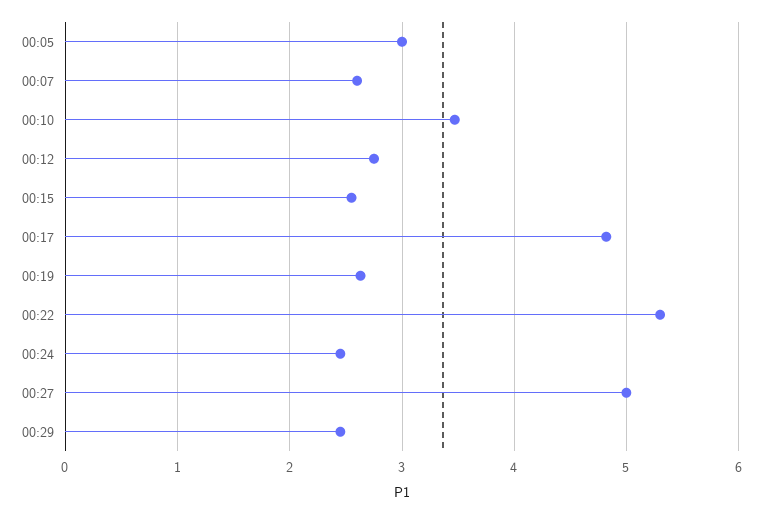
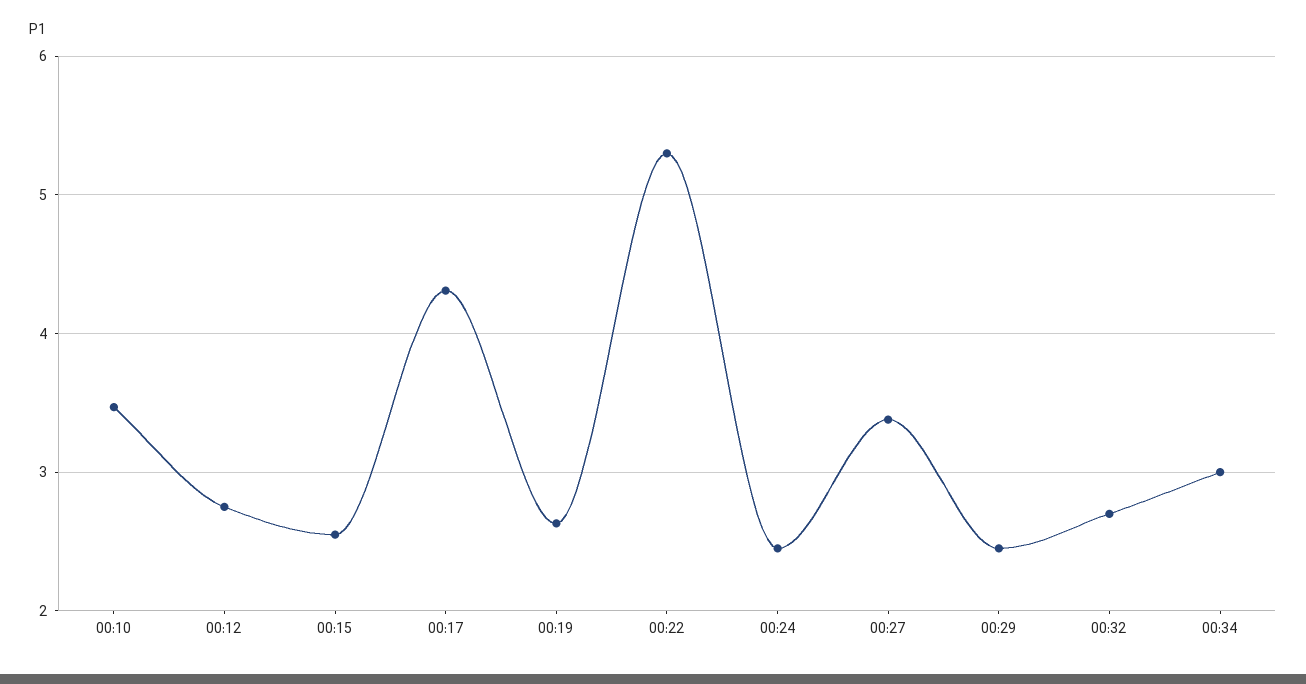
00:05: 3 -> none
00:07: 2.6 -> none
00:17: 4.8 -> 4.3
00:27: 5 -> 3.4
00:32: none -> 2.7
00:34: none -> 3

